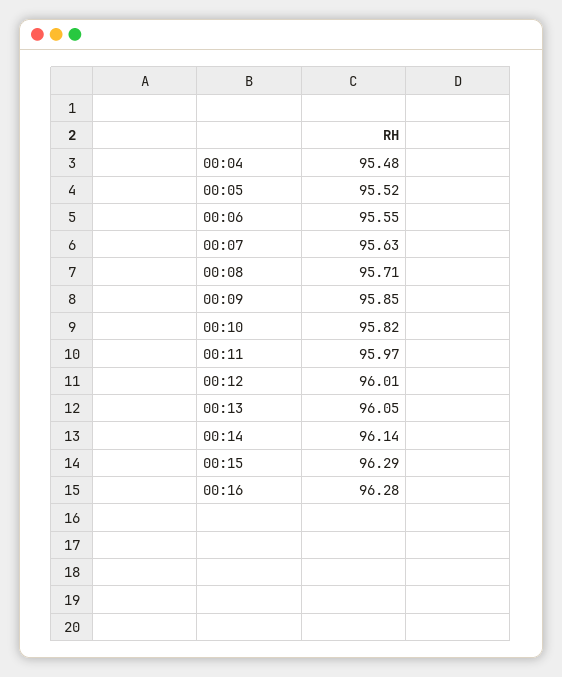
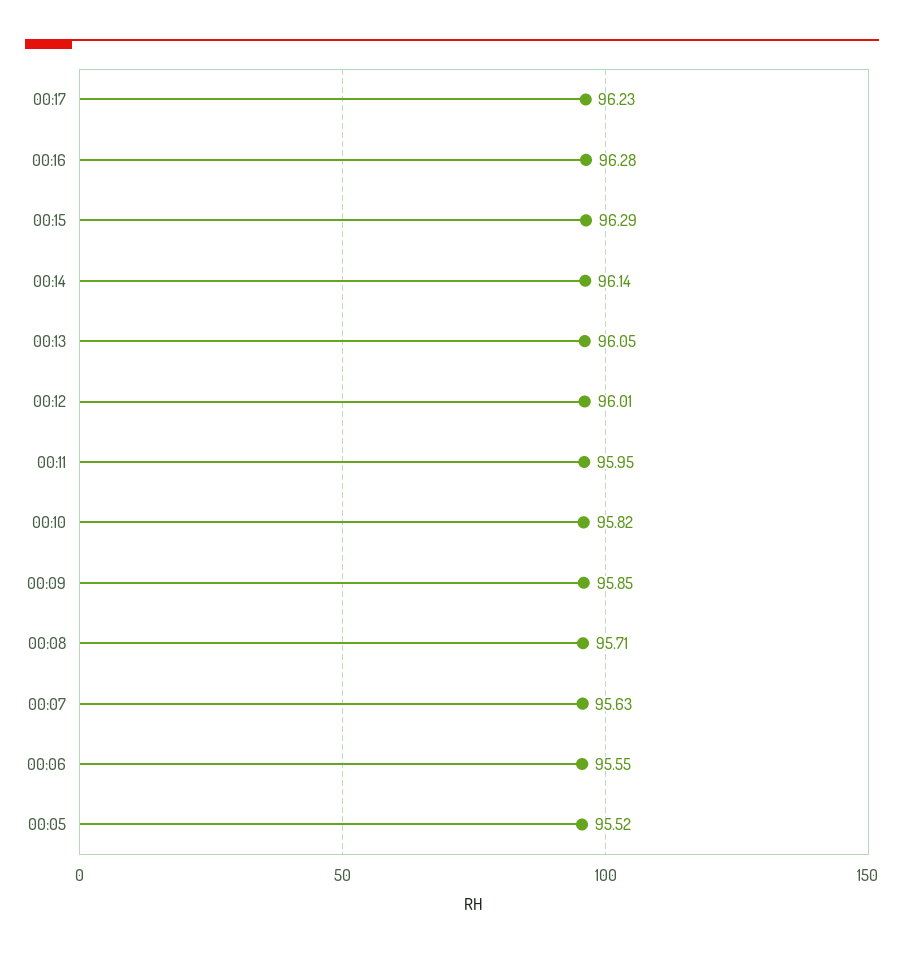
00:04: 95.48 -> none
00:11: 95.97 -> 95.95
00:17: none -> 96.23

